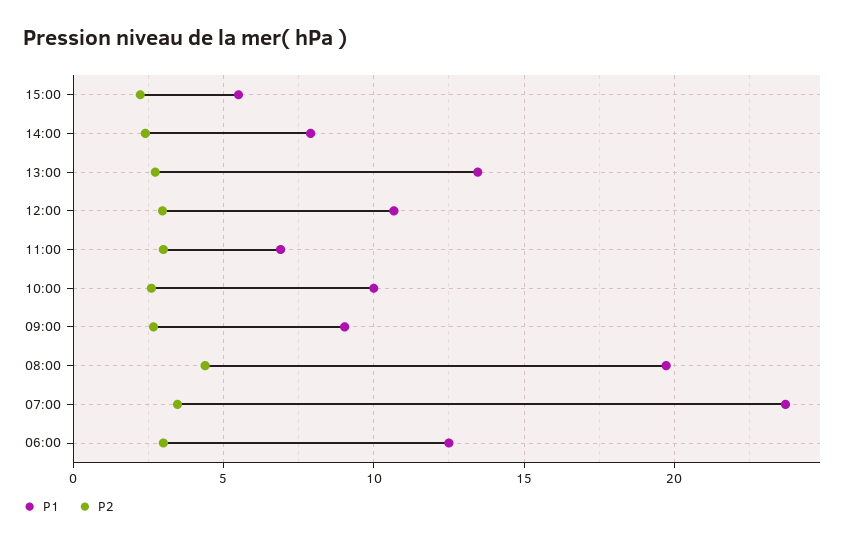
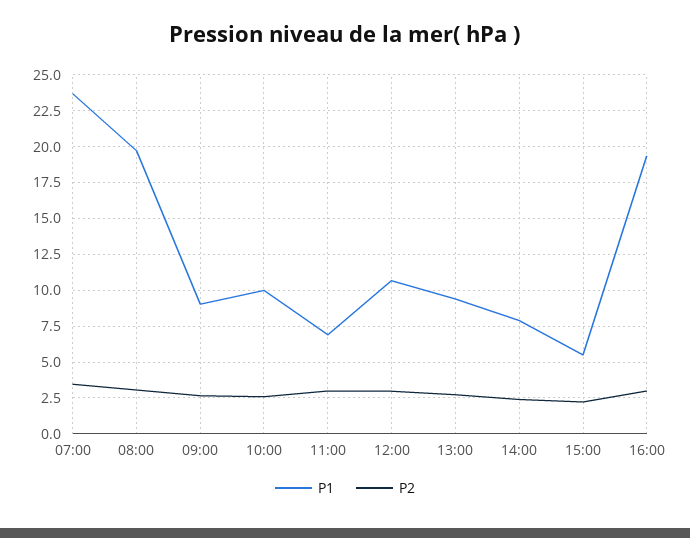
P1, 13:00: 13.5 -> 9.5
P2, 08:00: 4.5 -> 3
P1, 06:00: 12.5 -> none
P2, 06:00: 3 -> none
P1, 16:00: none -> 19.5
P2, 16:00: none -> 3

